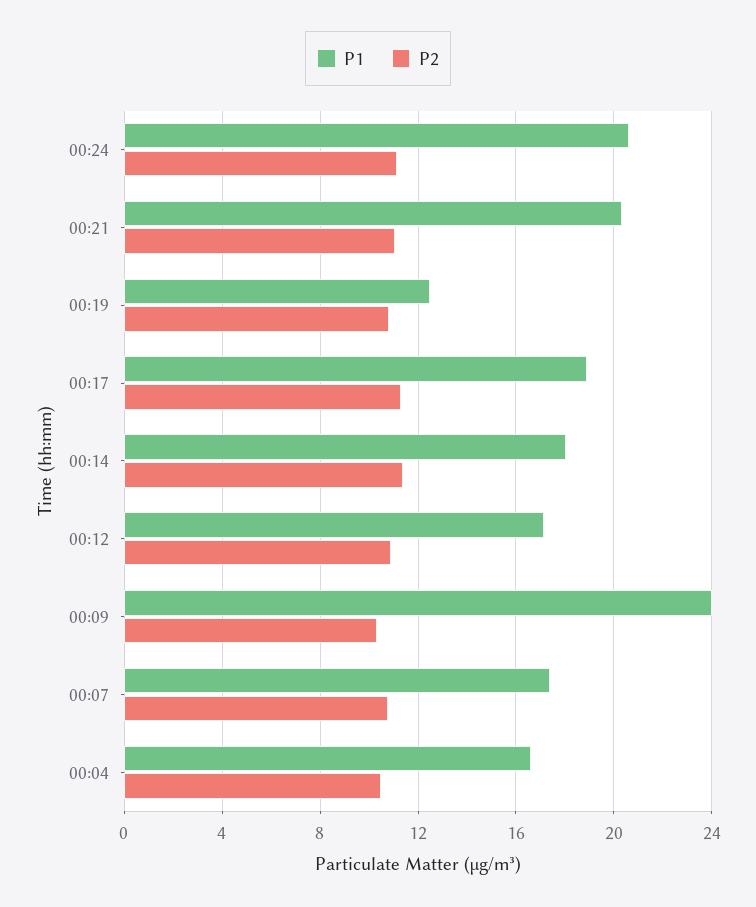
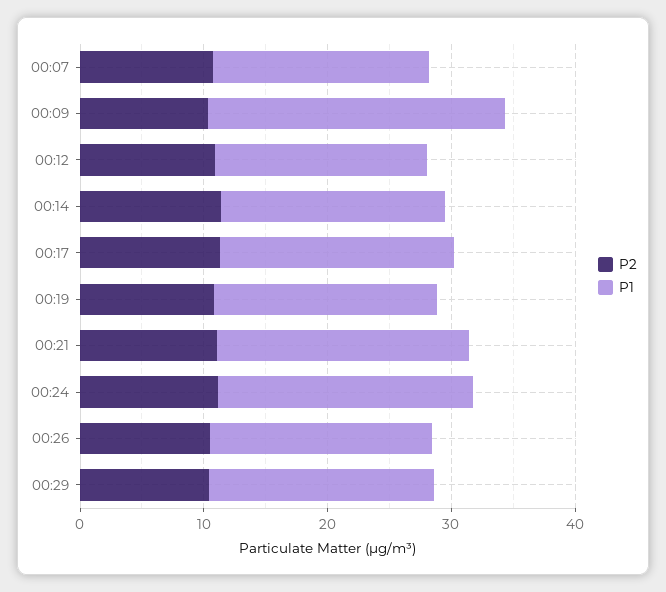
P1, 00:19: 12.5 -> 18
P1, 00:04: 16.5 -> none
P2, 00:04: 10.5 -> none
P2, 00:26: none -> 10
P1, 00:26: none -> 18
P2, 00:29: none -> 10
P1, 00:29: none -> 18

